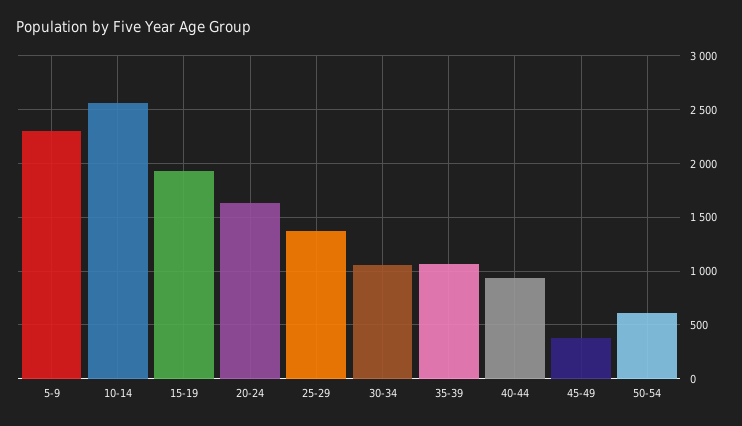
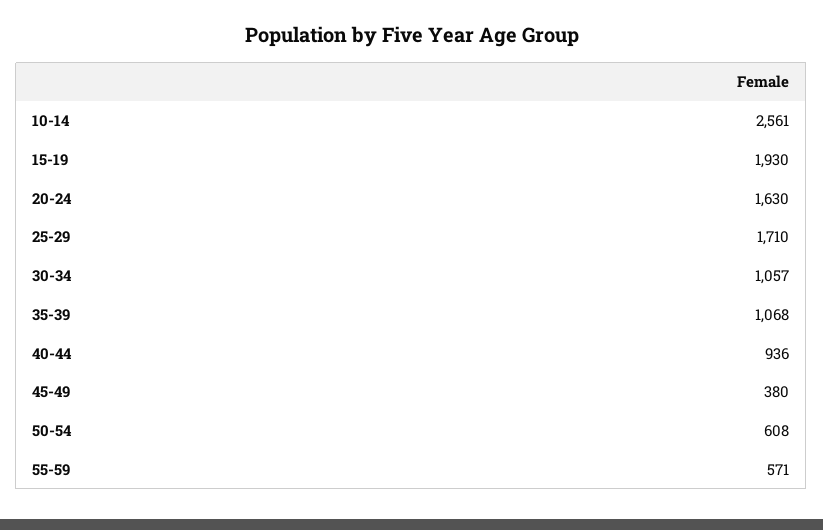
5-9: 2300 -> none
25-29: 1400 -> 1710
55-59: none -> 571

